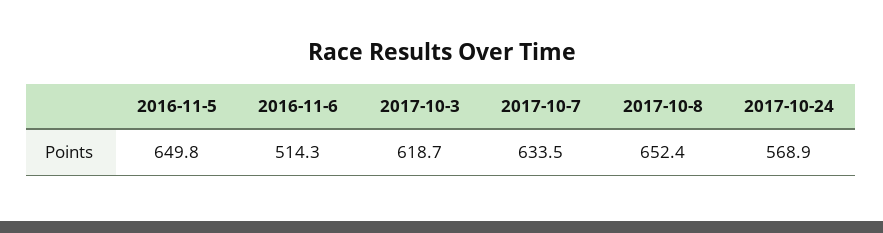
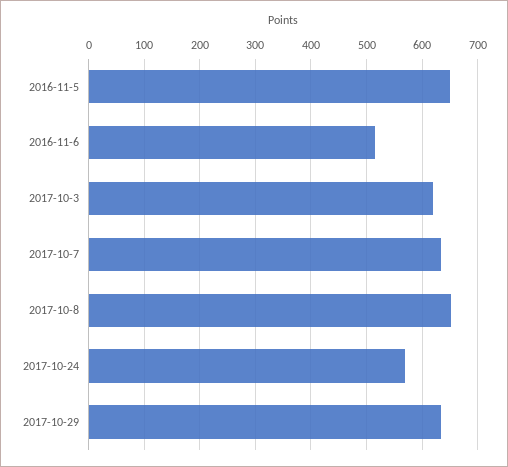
2017-10-29: none -> 640

